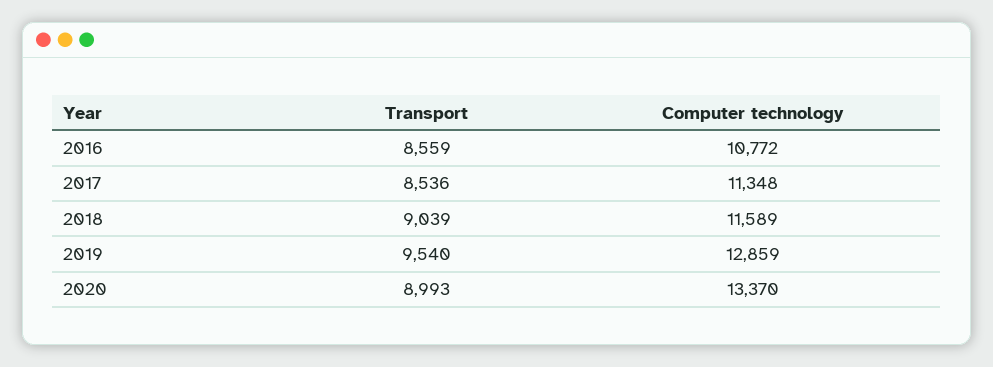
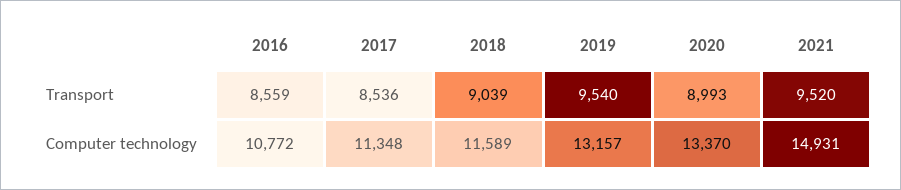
Computer technology, 2019: 12859 -> 13157
Transport, 2021: none -> 9520
Computer technology, 2021: none -> 14931

